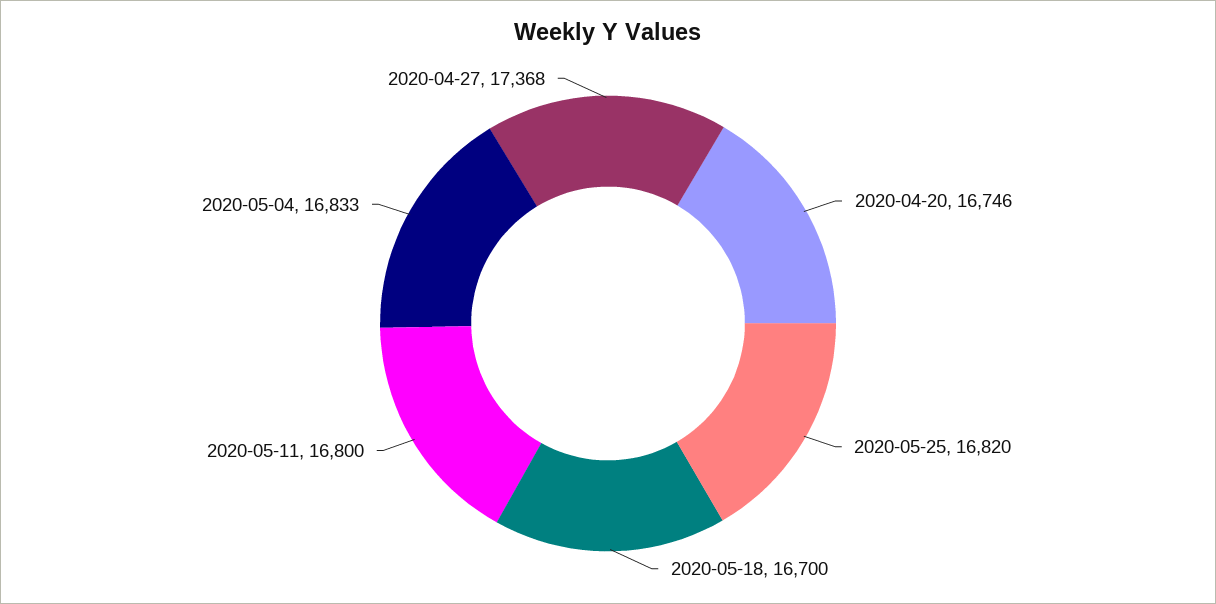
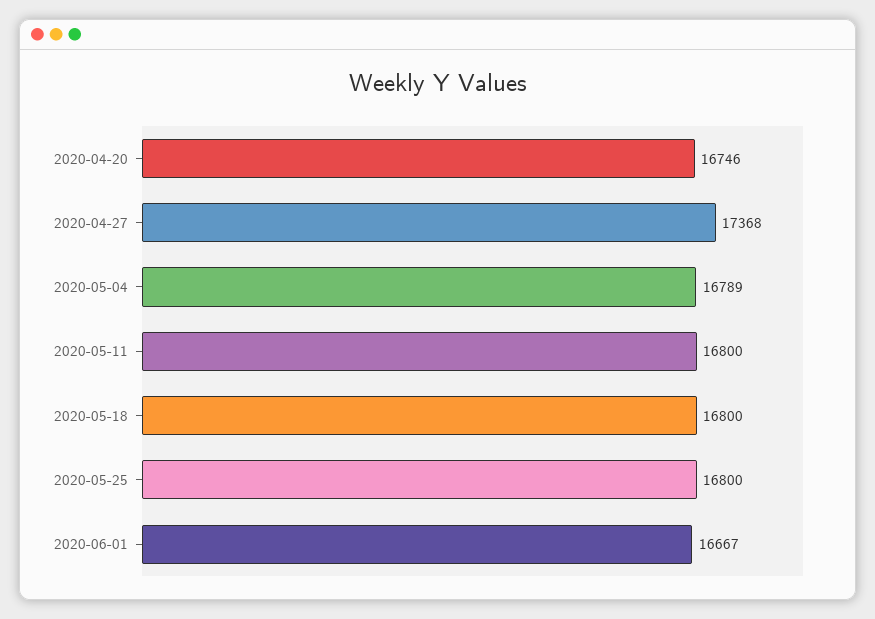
2020-05-25: 16820 -> 16800
2020-05-18: 16700 -> 16800
2020-05-04: 16833 -> 16789
2020-06-01: none -> 16667

